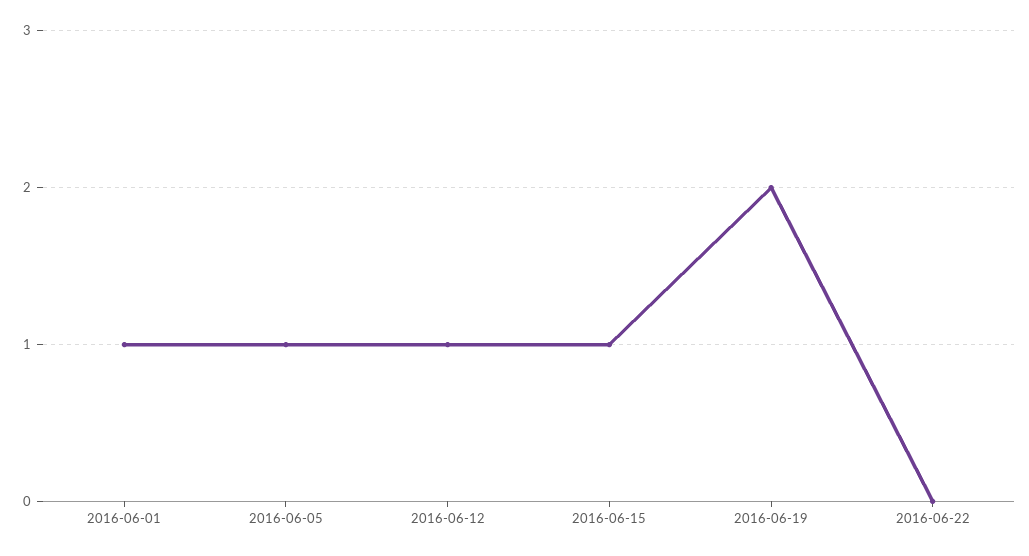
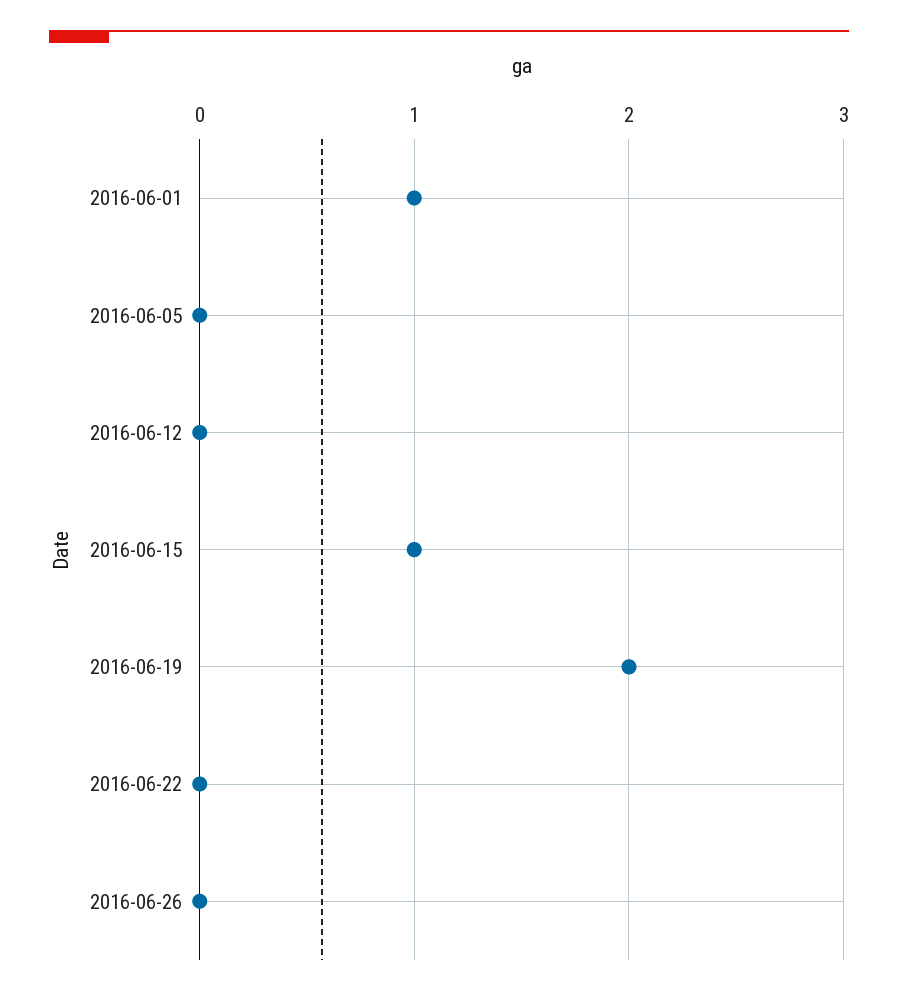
2016-06-05: 1 -> 0
2016-06-12: 1 -> 0
2016-06-26: none -> 0

